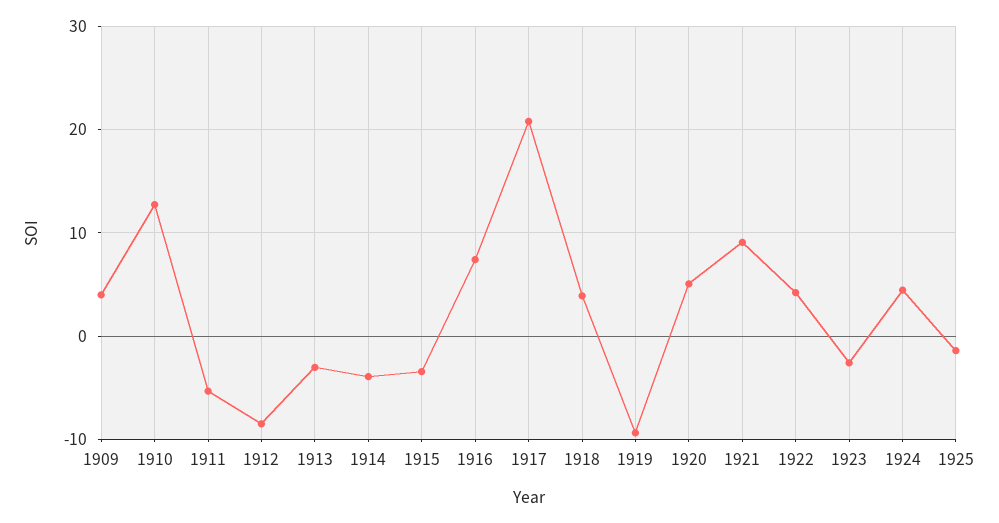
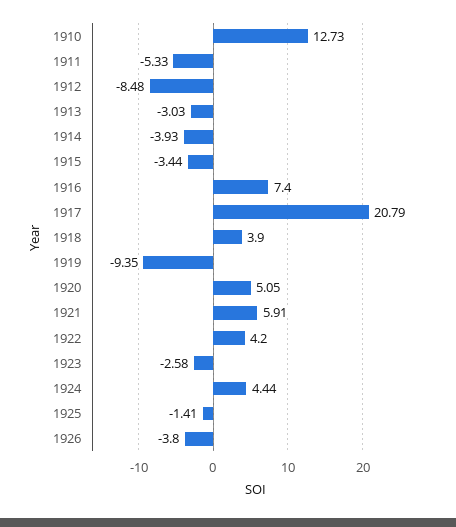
1909: 4 -> none
1921: 9 -> 5.91
1926: none -> -3.8

